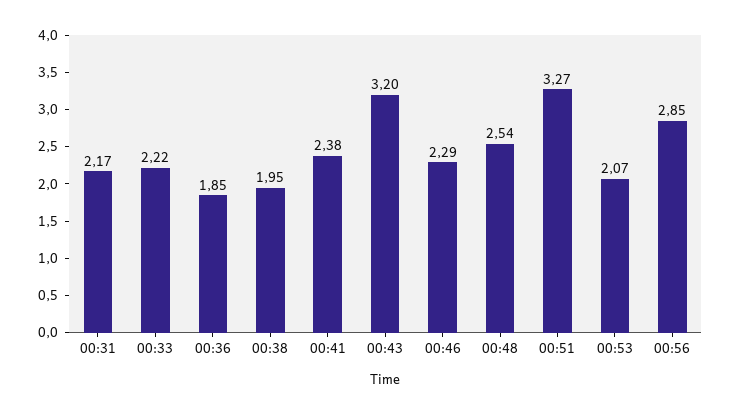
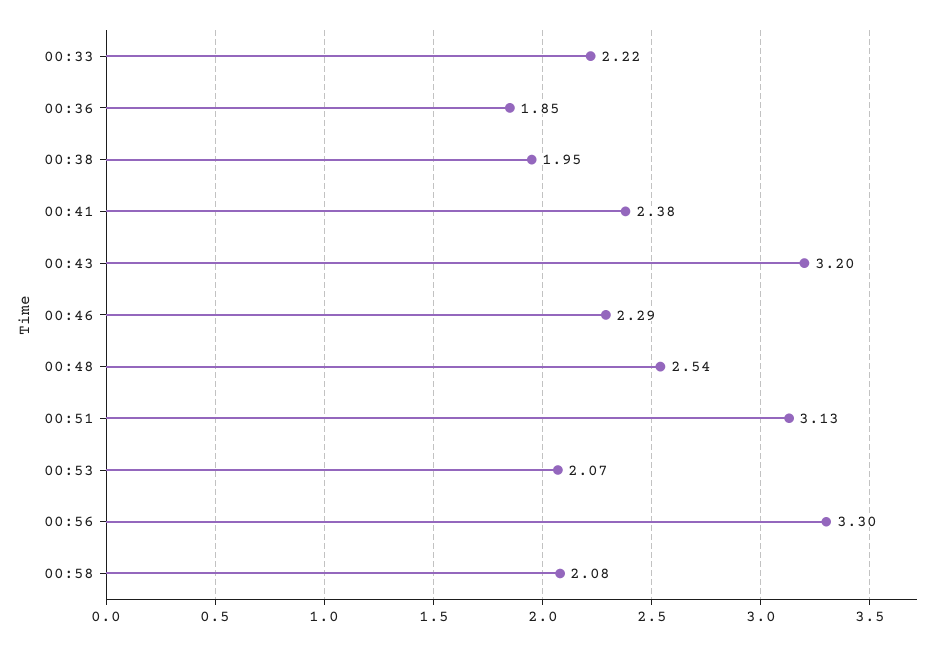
00:31: 2.17 -> none
00:51: 3.27 -> 3.13
00:56: 2.85 -> 3.3
00:58: none -> 2.08

